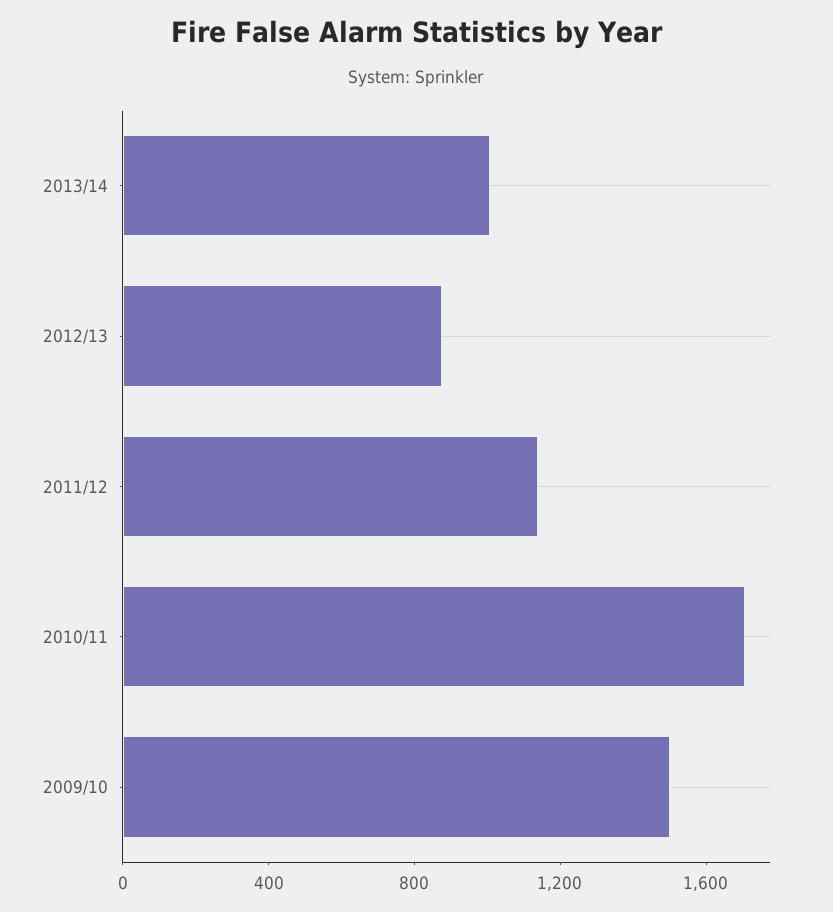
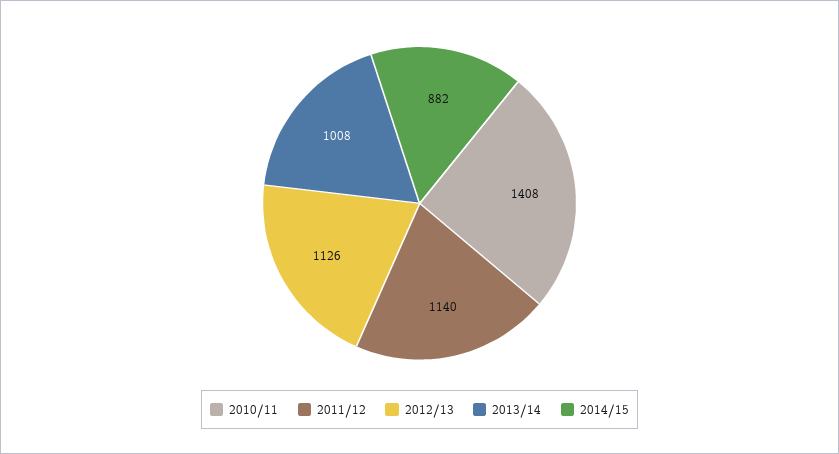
2012/13: 900 -> 1126
2010/11: 1700 -> 1408
2009/10: 1500 -> none
2014/15: none -> 882

